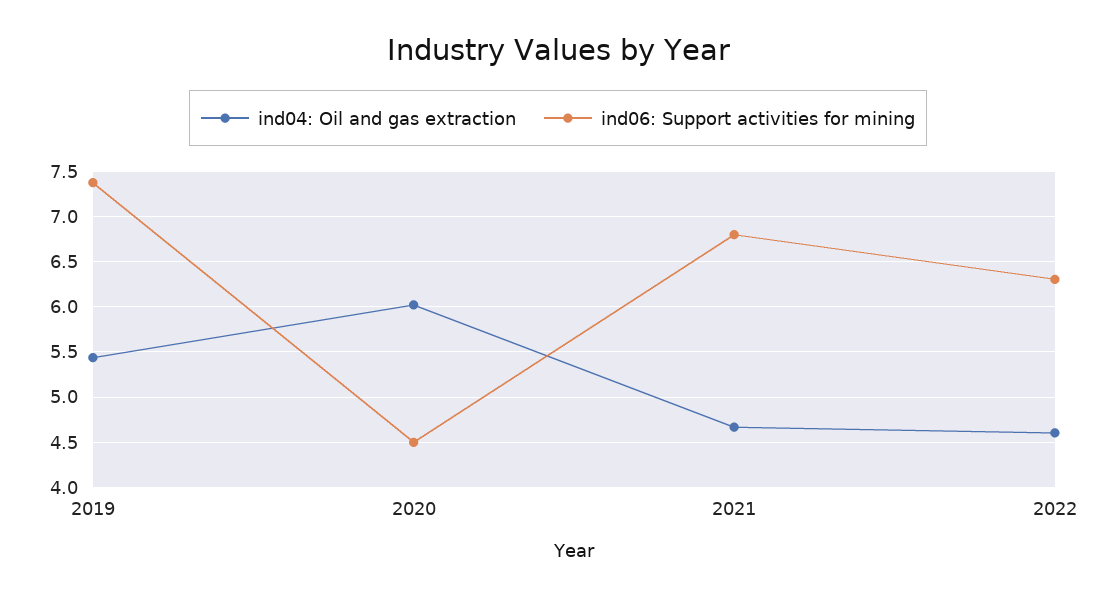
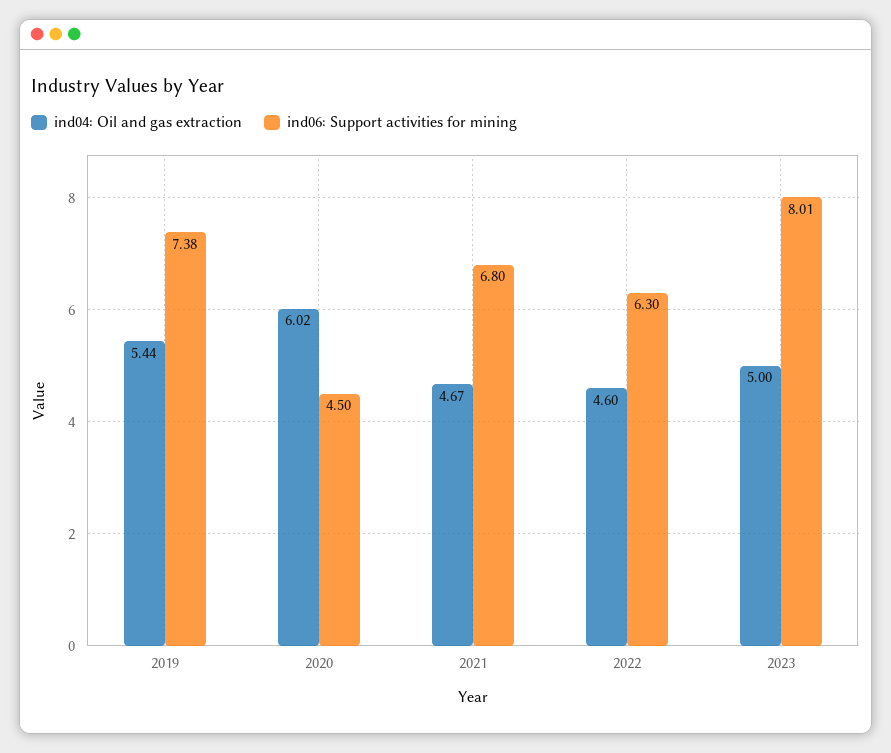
ind04: Oil and gas extraction, 2023: none -> 5
ind06: Support activities for mining, 2023: none -> 8.01

